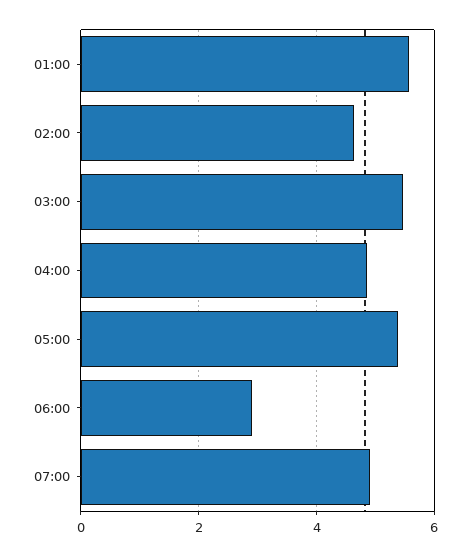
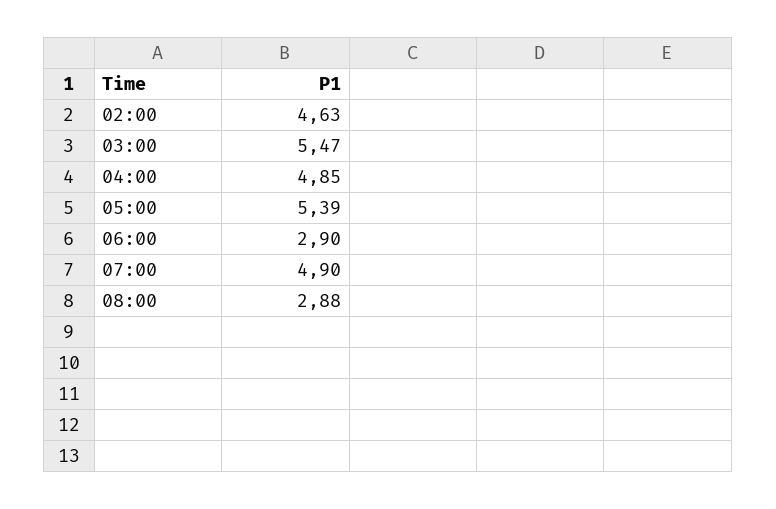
01:00: 5.6 -> none
08:00: none -> 2.88

